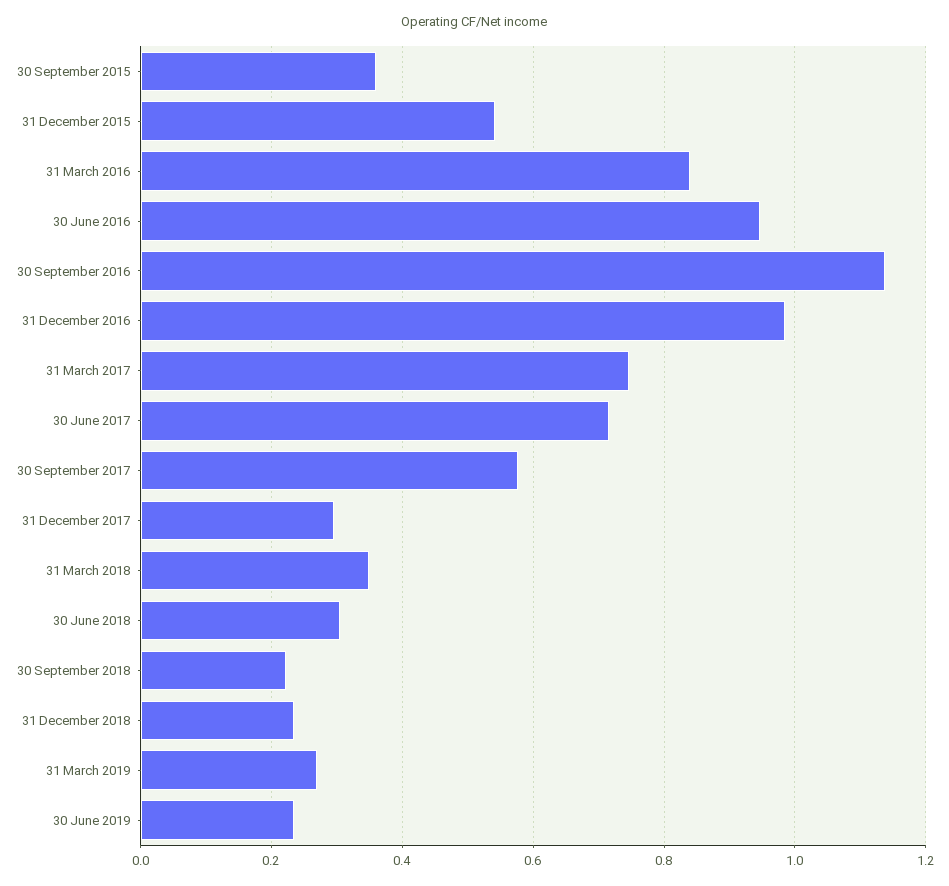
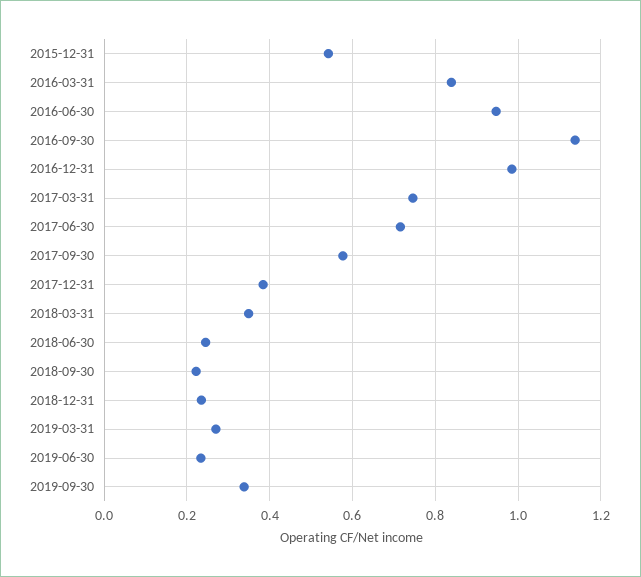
30 September 2015: 0.36 -> none
31 December 2017: 0.3 -> 0.38
30 June 2018: 0.3 -> 0.24
2019-09-30: none -> 0.34

